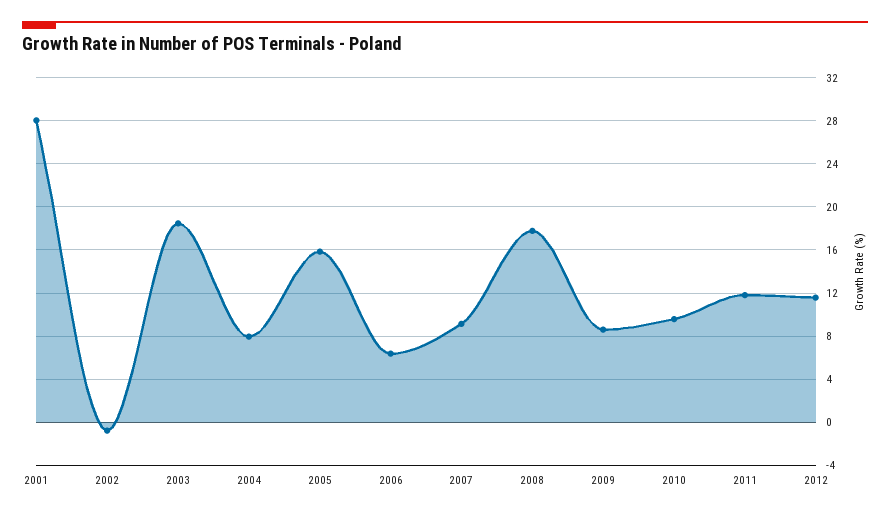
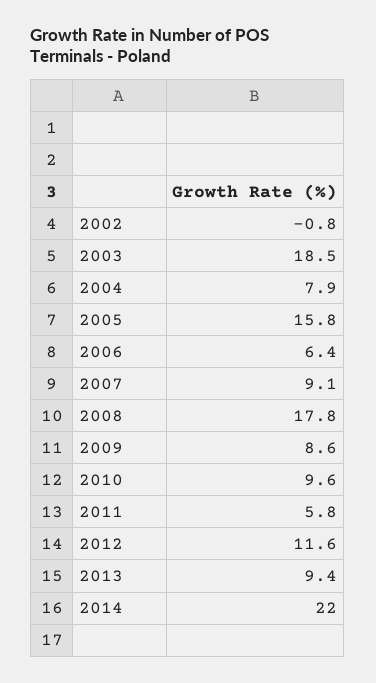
2001: 28 -> none
2011: 12 -> 5.8
2013: none -> 9.4
2014: none -> 22

